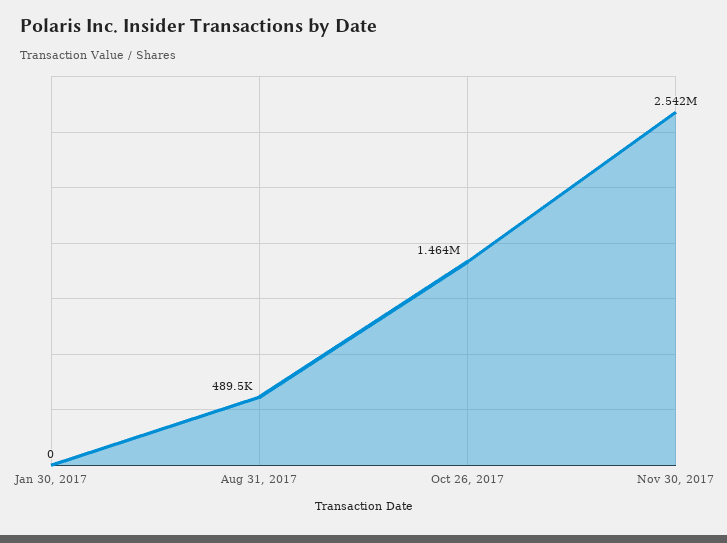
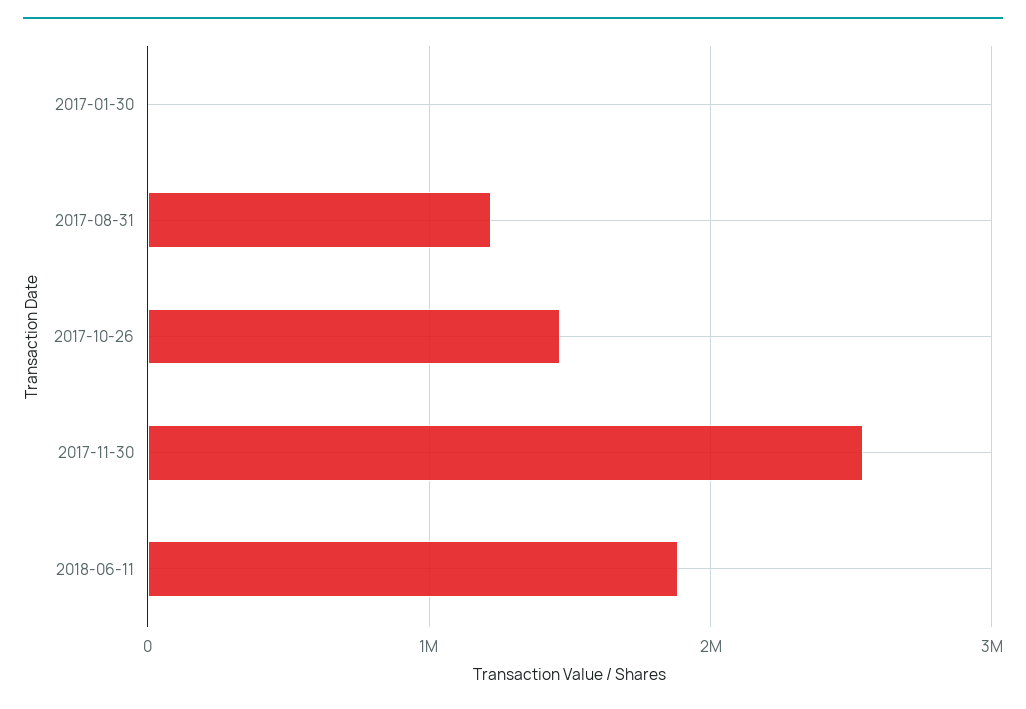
Aug 31, 2017: 489500 -> 1200000
2018-06-11: none -> 1900000

